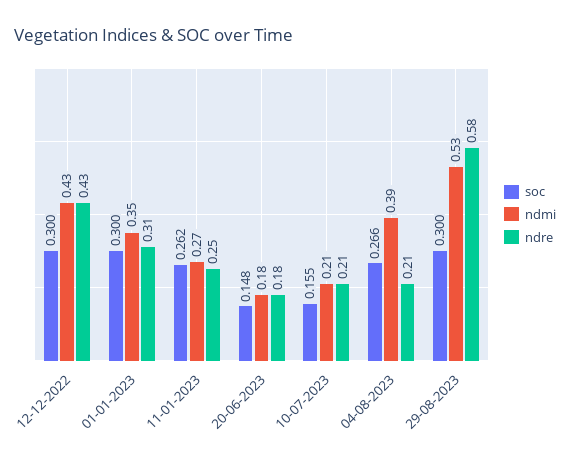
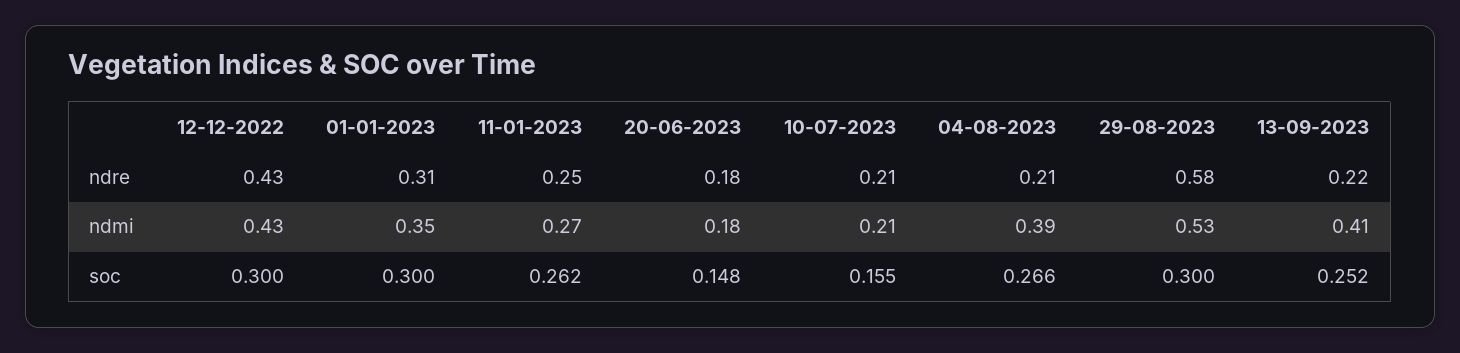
ndre, 13-09-2023: none -> 0.22
ndmi, 13-09-2023: none -> 0.41
soc, 13-09-2023: none -> 0.252

